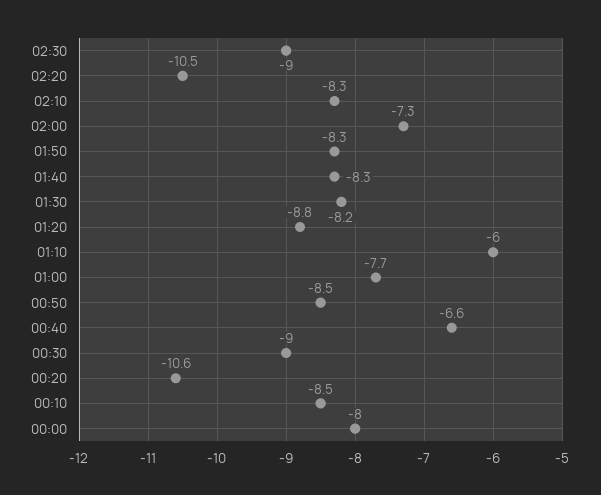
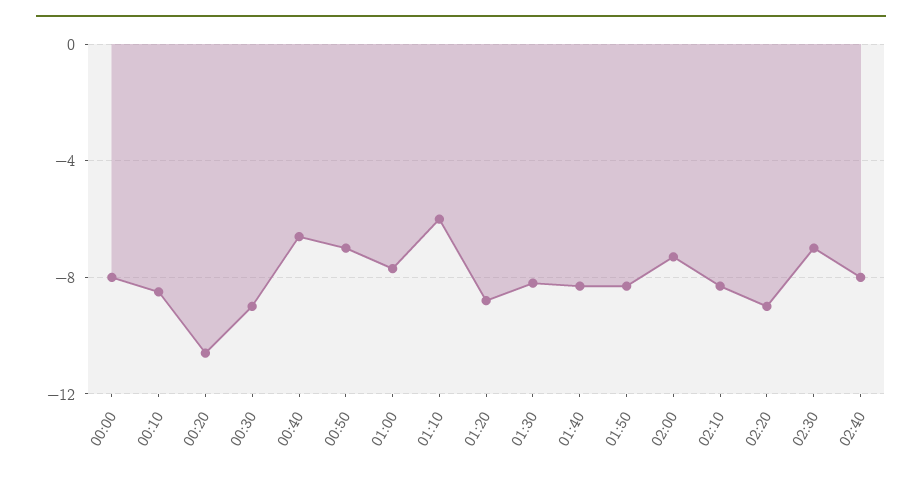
02:30: -9 -> -7
02:20: -10.5 -> -9
00:50: -8.5 -> -7
02:40: none -> -8

